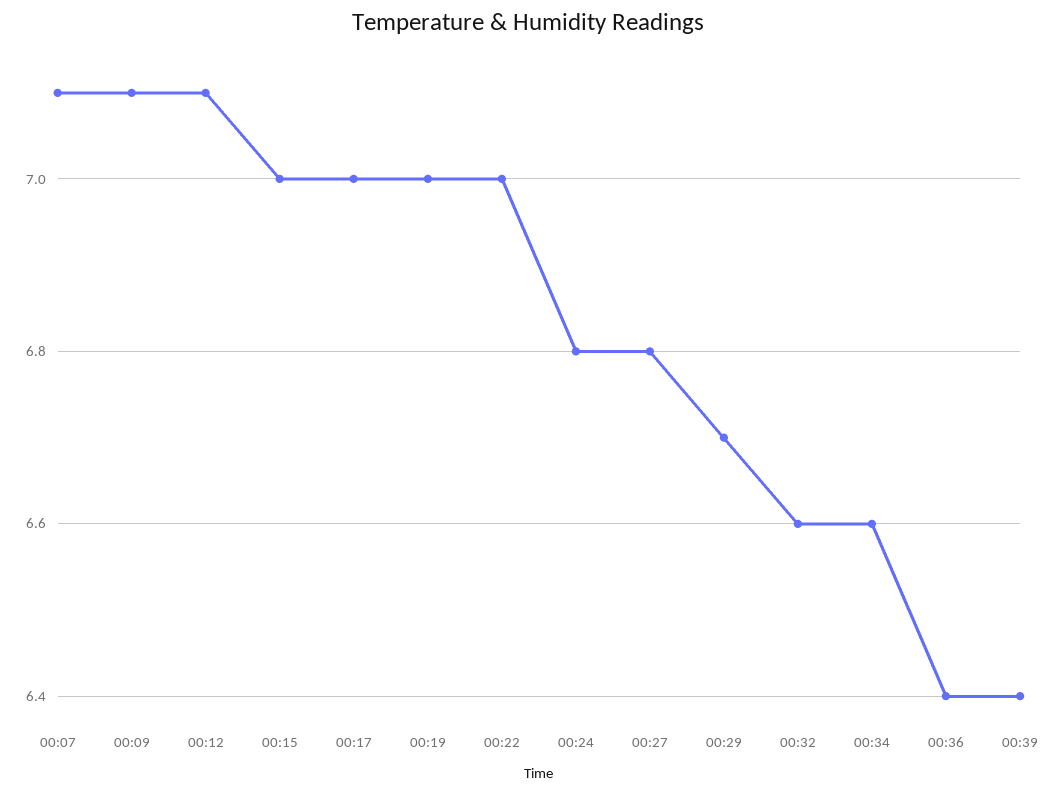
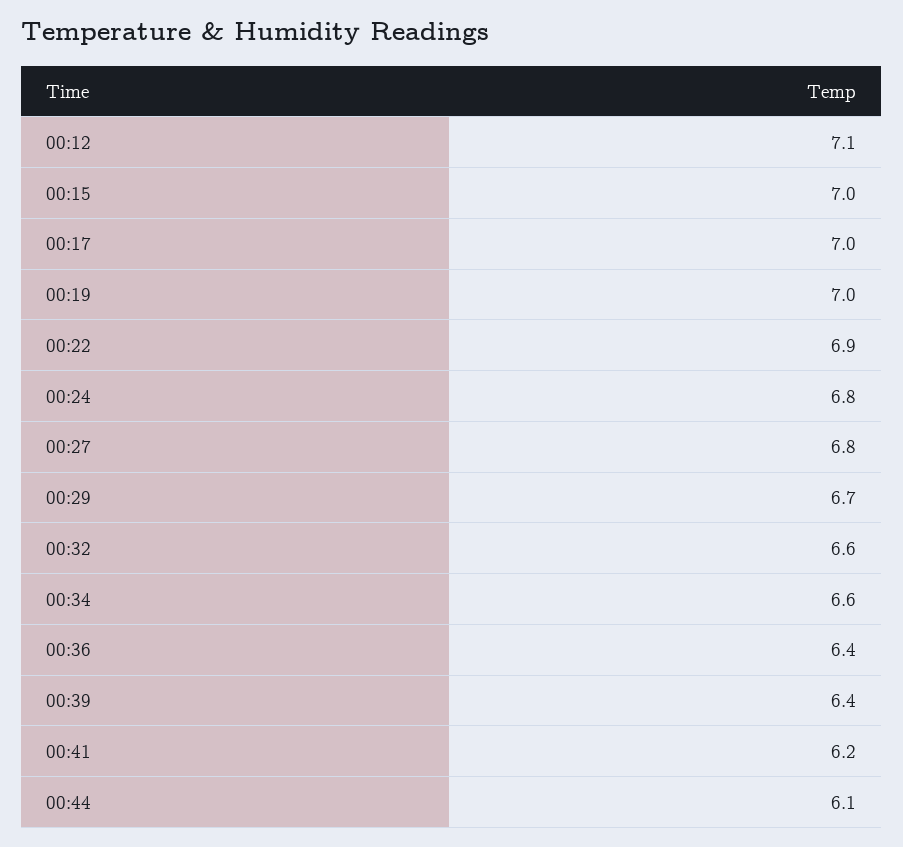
00:07: 7.1 -> none
00:09: 7.1 -> none
00:22: 7 -> 6.9
00:41: none -> 6.2
00:44: none -> 6.1

